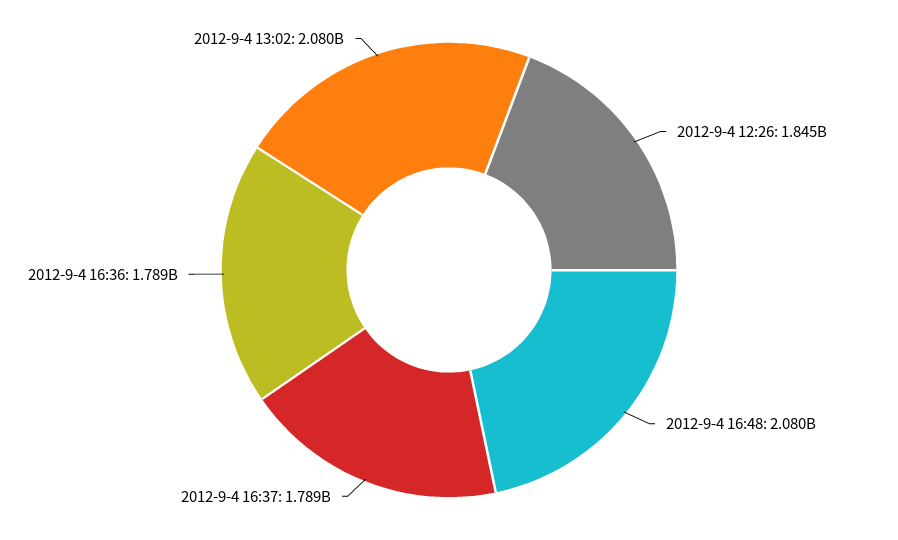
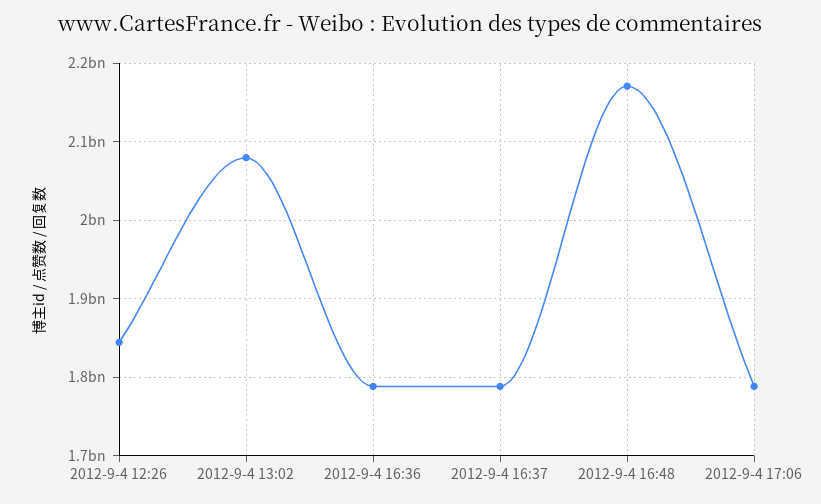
2012-9-4 16:48: 2080000000 -> 2170000000
2012-9-4 17:06: none -> 1790000000

